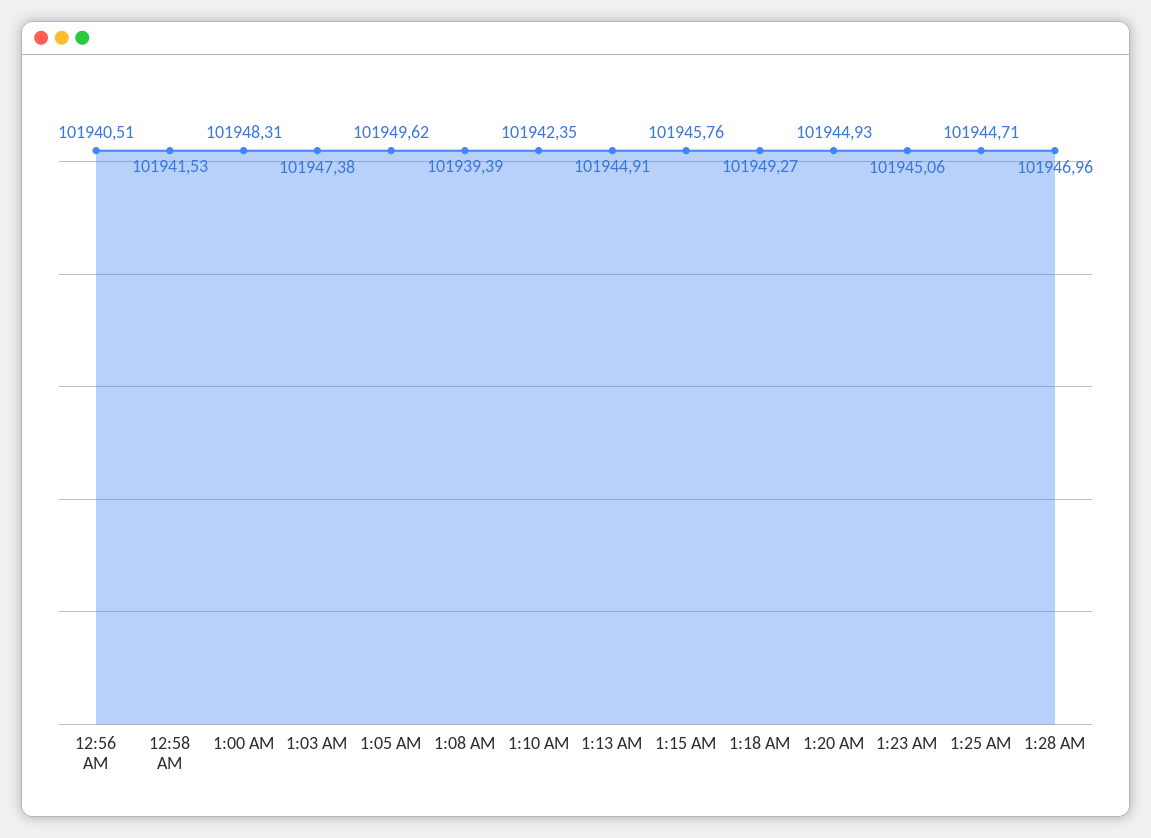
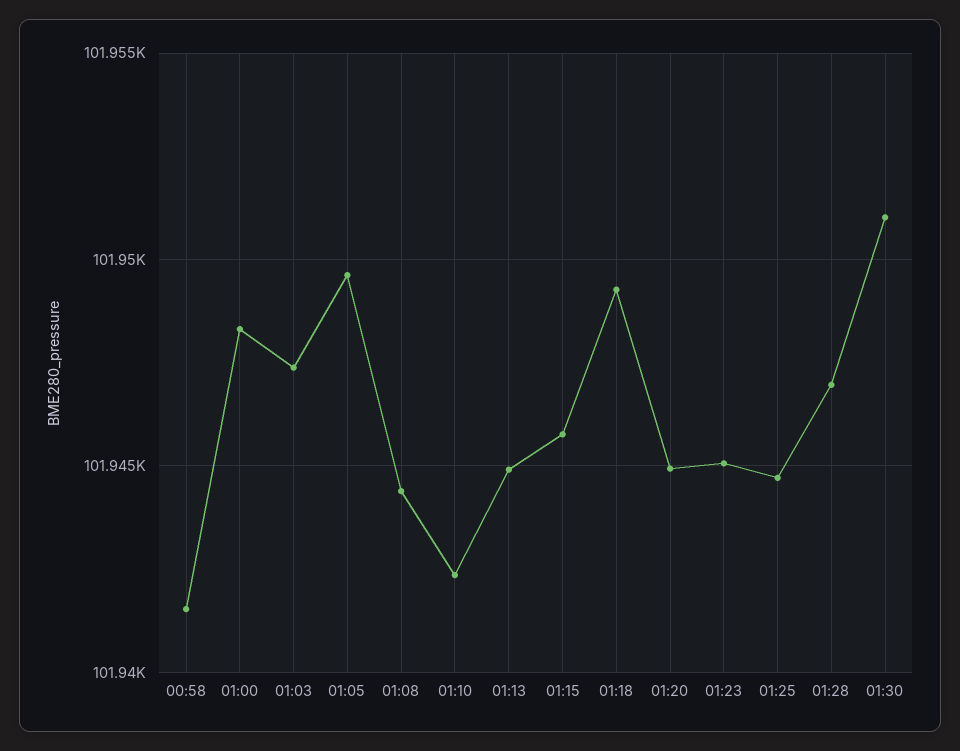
12:56 AM: 101940.51 -> none
1:08 AM: 101939.39 -> 101944.5
01:30: none -> 101951

